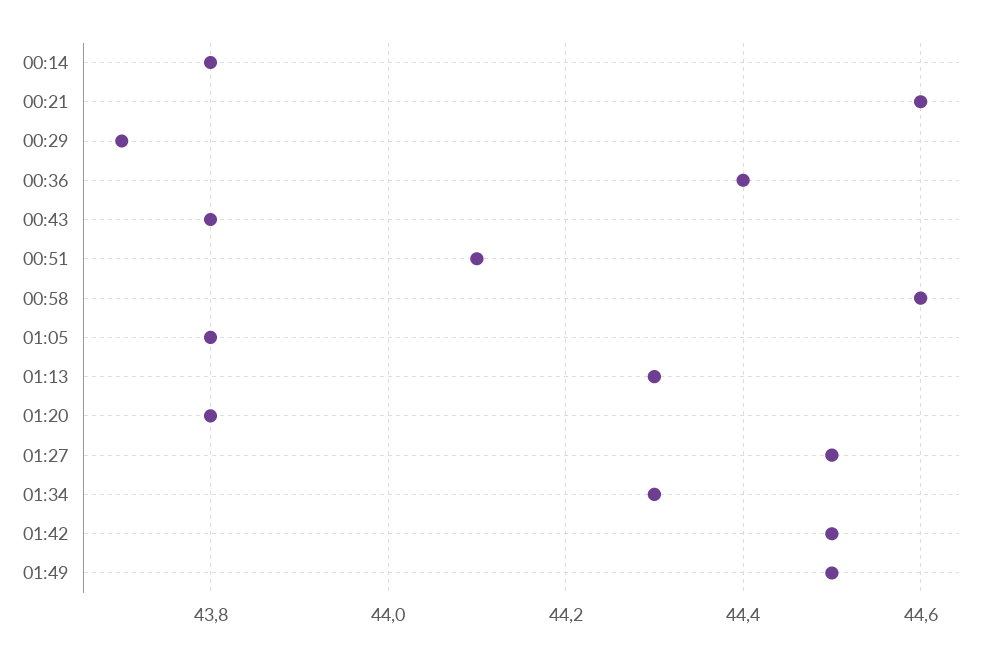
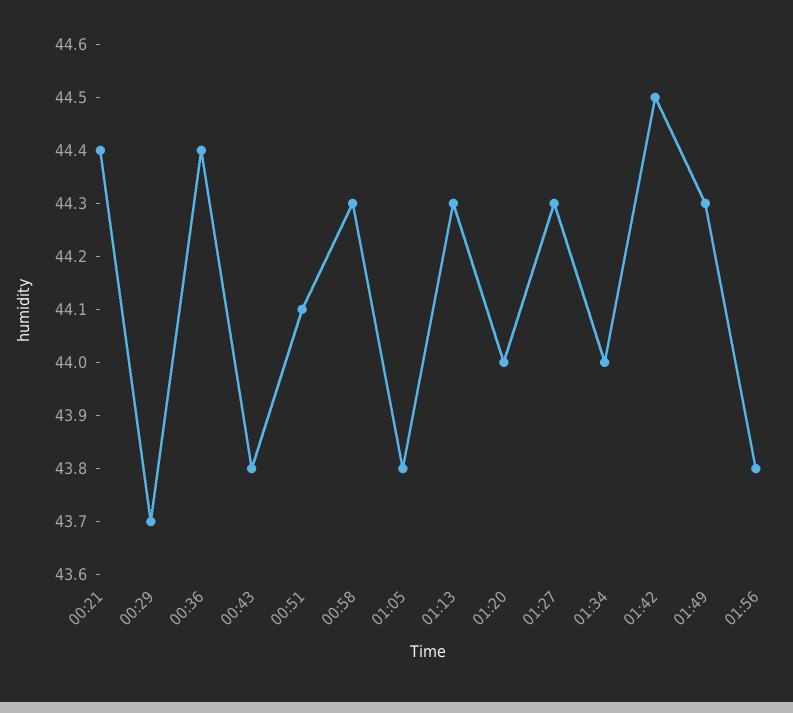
00:14: 43.8 -> none
00:21: 44.6 -> 44.4
00:58: 44.6 -> 44.3
01:20: 43.8 -> 44
01:27: 44.5 -> 44.3
01:34: 44.3 -> 44
01:49: 44.5 -> 44.3
01:56: none -> 43.8

